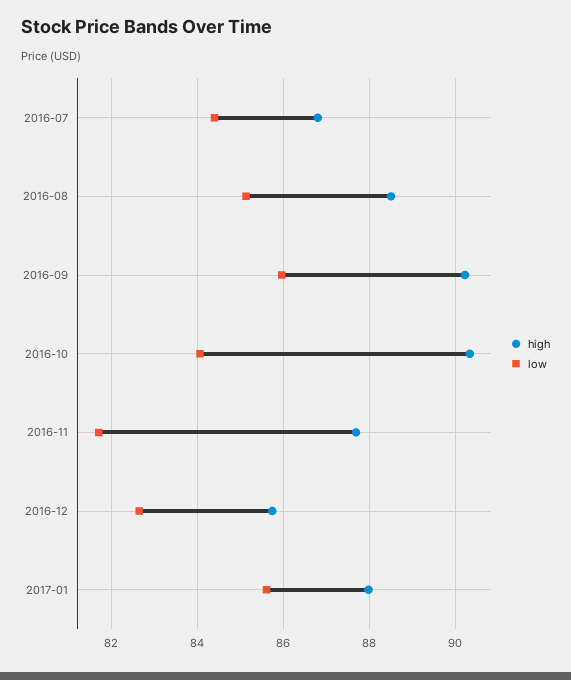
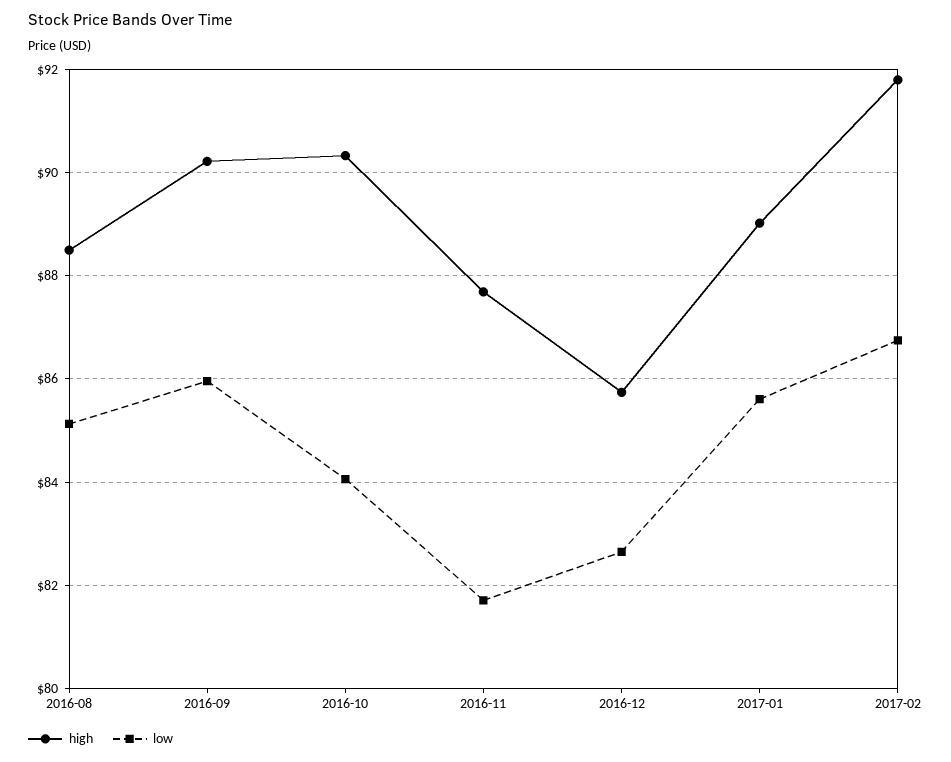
high, 2016-07: 86.8 -> none
low, 2016-07: 84.4 -> none
high, 2017-01: 88 -> 89
high, 2017-02: none -> 91.8
low, 2017-02: none -> 86.8

